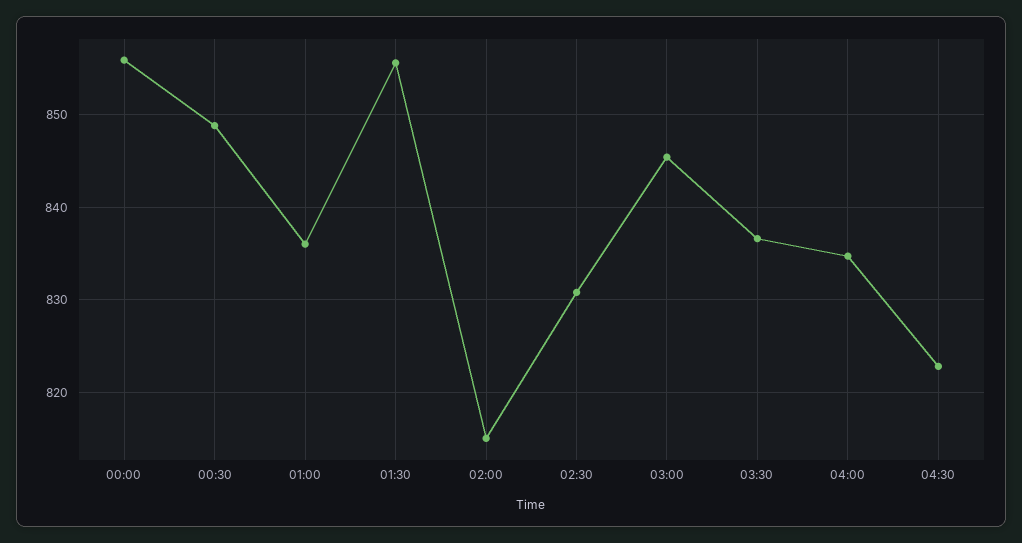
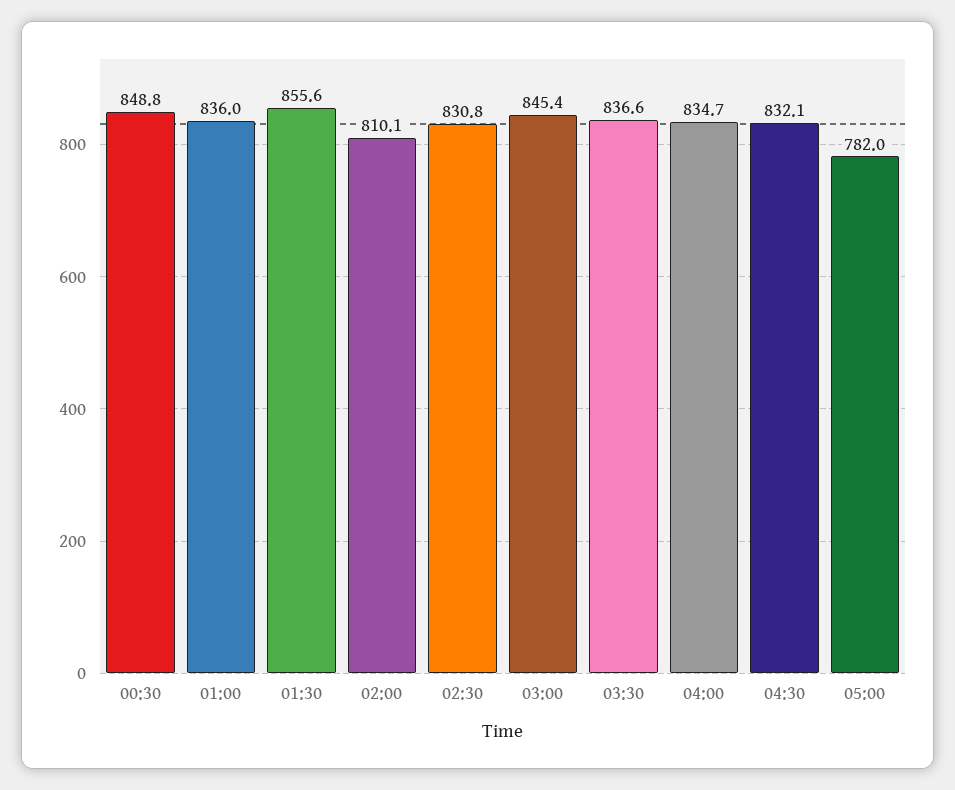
00:00: 856 -> none
02:00: 815 -> 810.1
04:30: 823 -> 832.1
05:00: none -> 782

